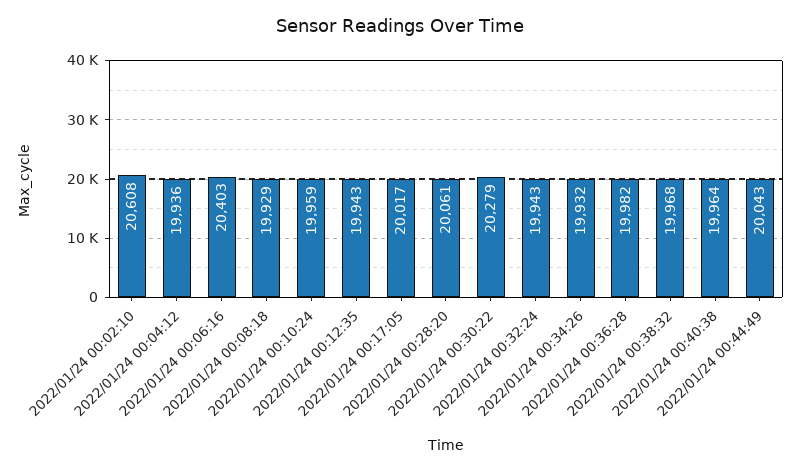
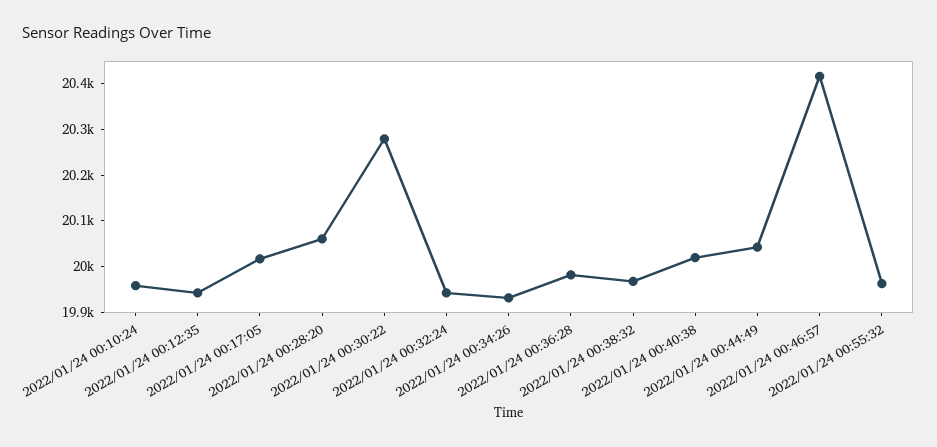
2022/01/24 00:02:10: 20608 -> none
2022/01/24 00:04:12: 19936 -> none
2022/01/24 00:06:16: 20403 -> none
2022/01/24 00:08:18: 19929 -> none
2022/01/24 00:40:38: 19964 -> 20020
2022/01/24 00:46:57: none -> 20420
2022/01/24 00:55:32: none -> 19960

